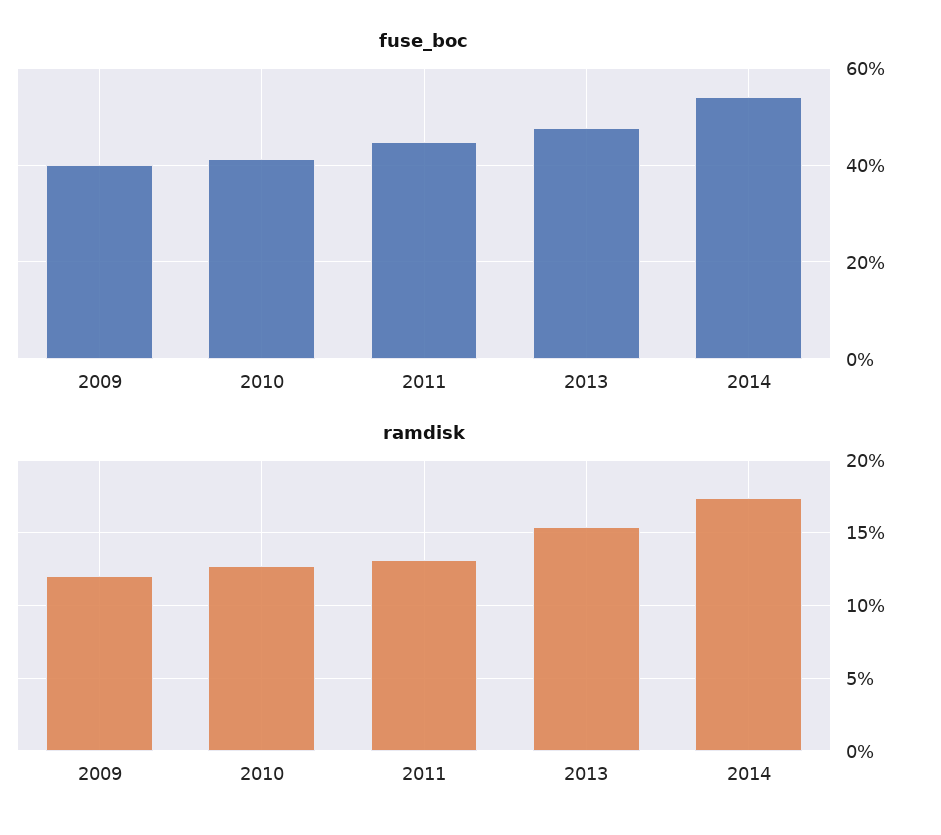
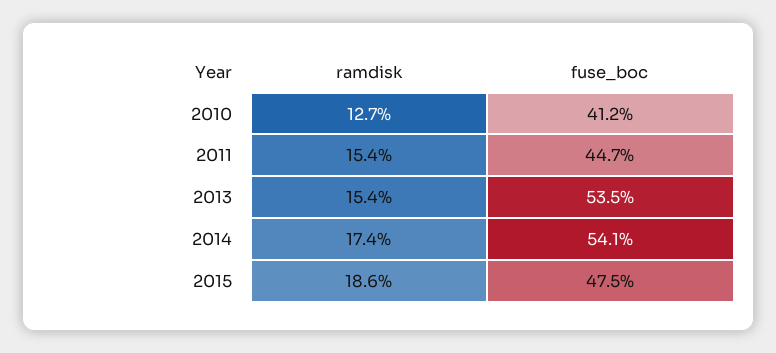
fuse_boc, 2009: 40 -> none
fuse_boc, 2013: 48 -> 53.5
ramdisk, 2009: 12 -> none
ramdisk, 2011: 13 -> 15.4
ramdisk, 2015: none -> 18.6
fuse_boc, 2015: none -> 47.5

